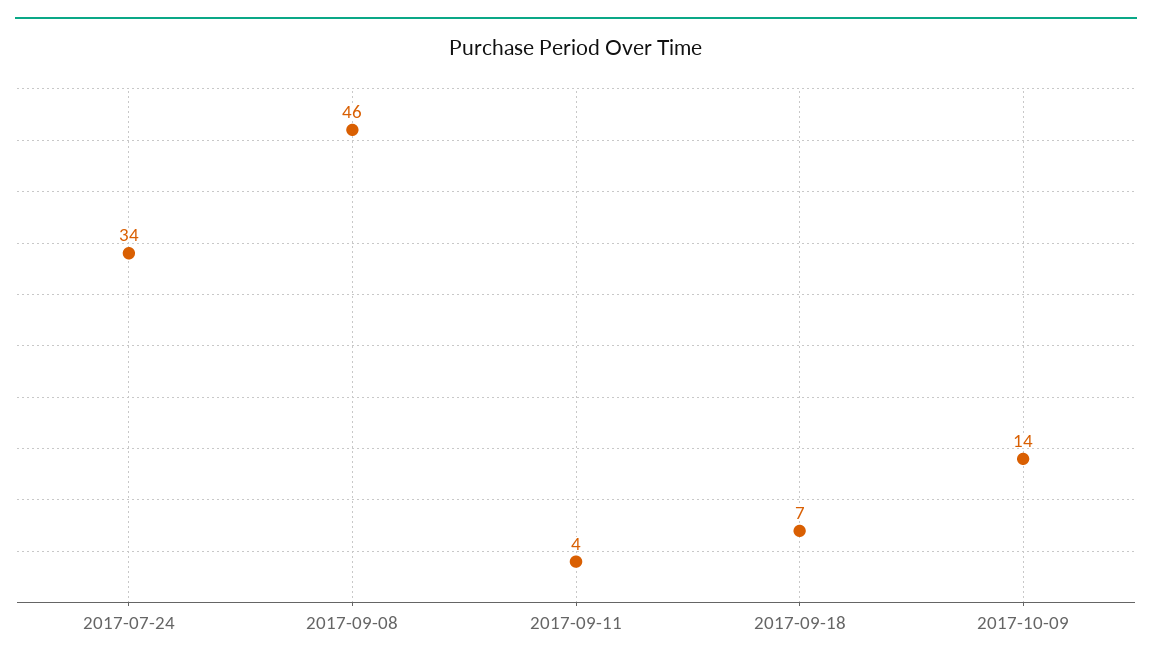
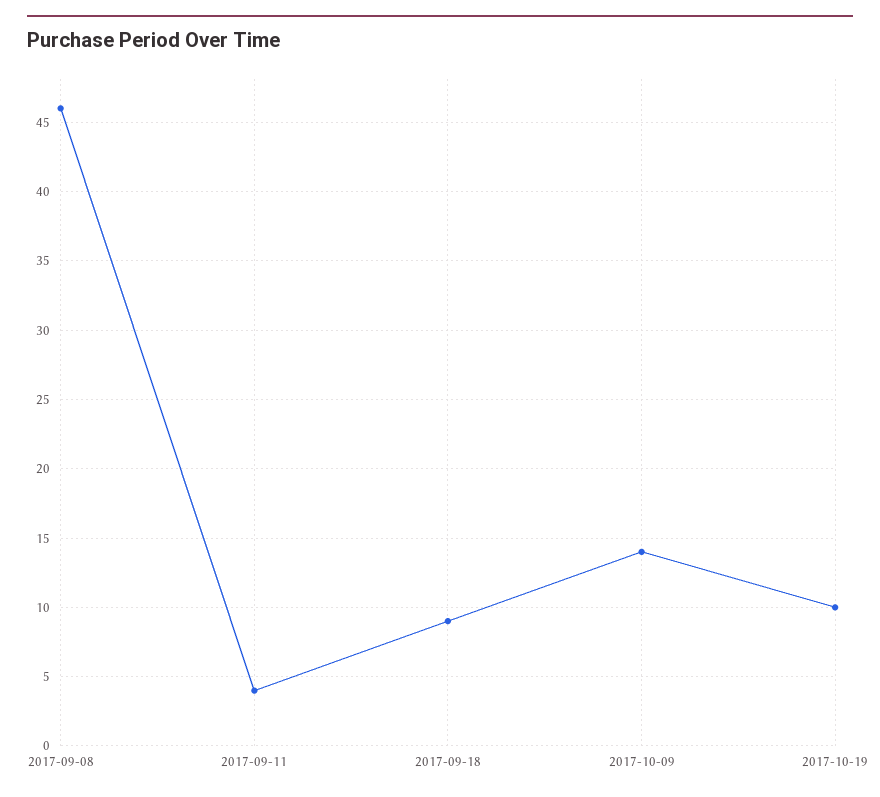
2017-07-24: 34 -> none
2017-09-18: 7 -> 9
2017-10-19: none -> 10

